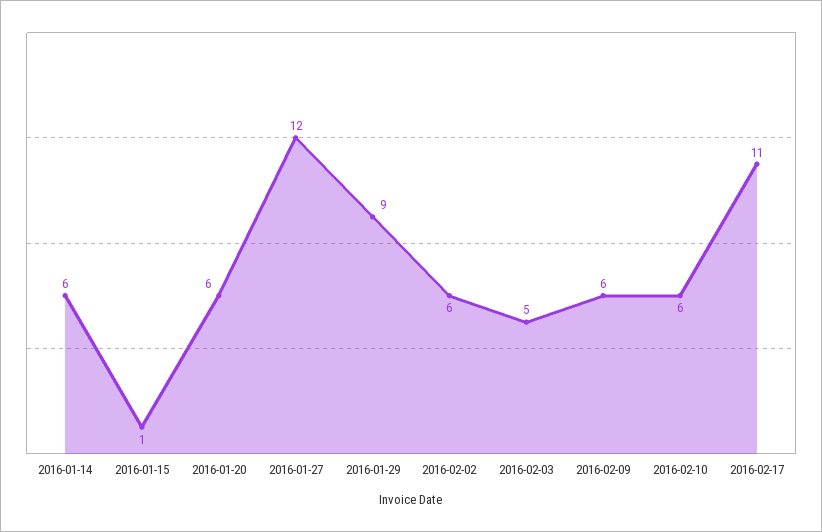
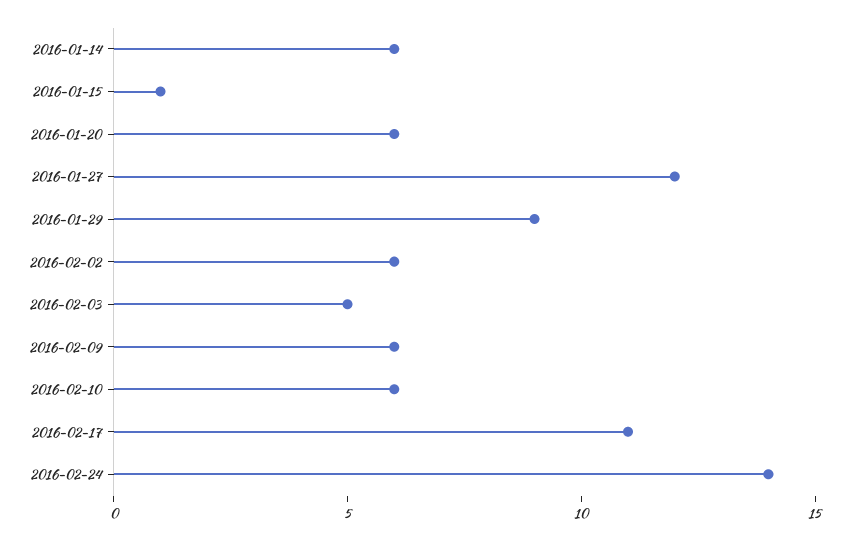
2016-02-24: none -> 14

